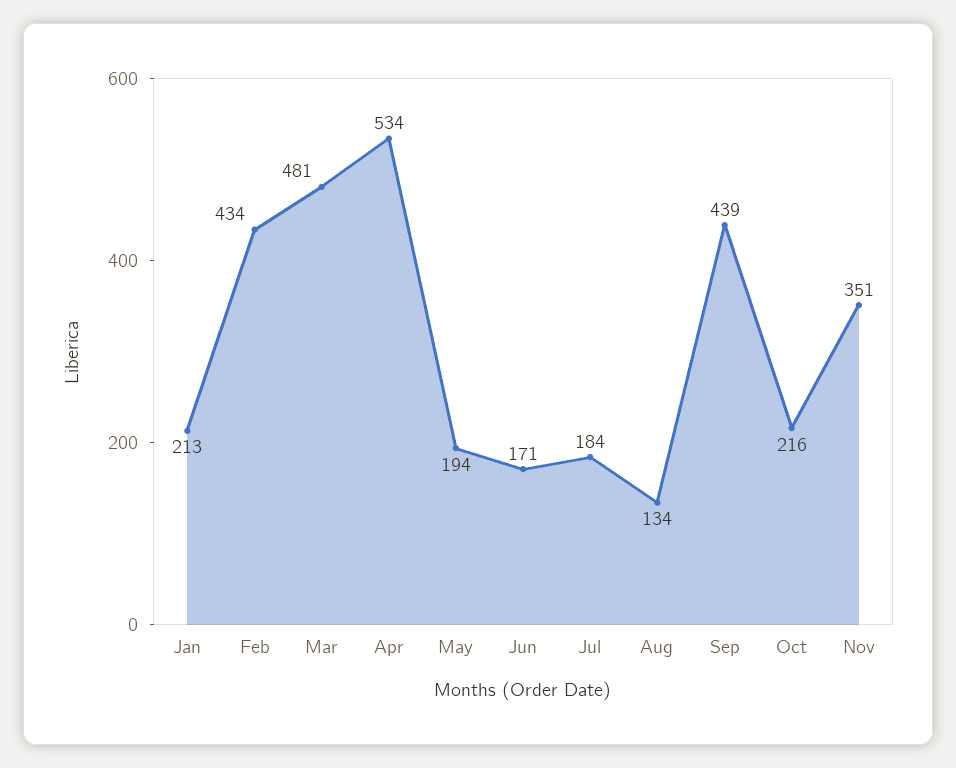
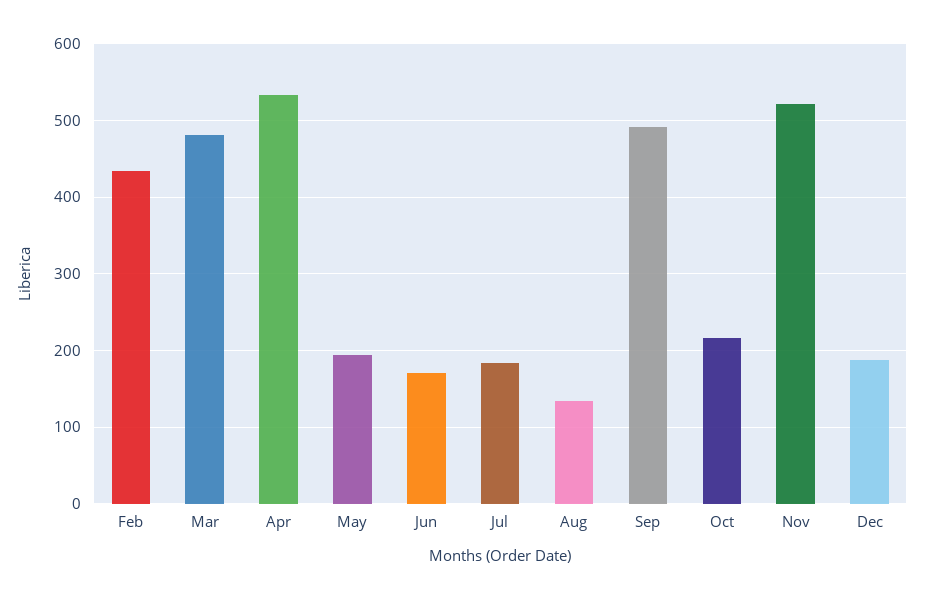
Jan: 213 -> none
Sep: 439 -> 490
Nov: 351 -> 520
Dec: none -> 190

